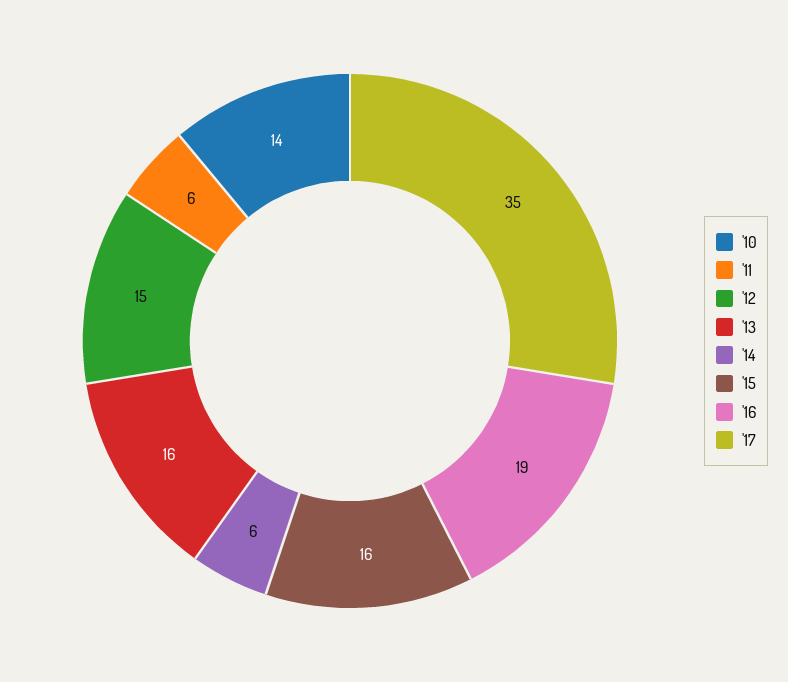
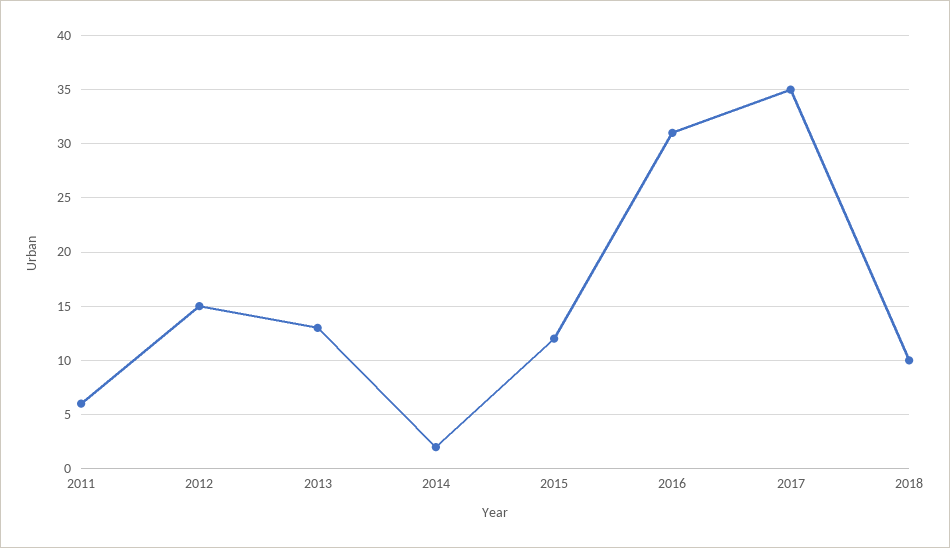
'10: 14 -> none
'13: 16 -> 13
'14: 6 -> 2
'15: 16 -> 12
'16: 19 -> 31
2018: none -> 10

